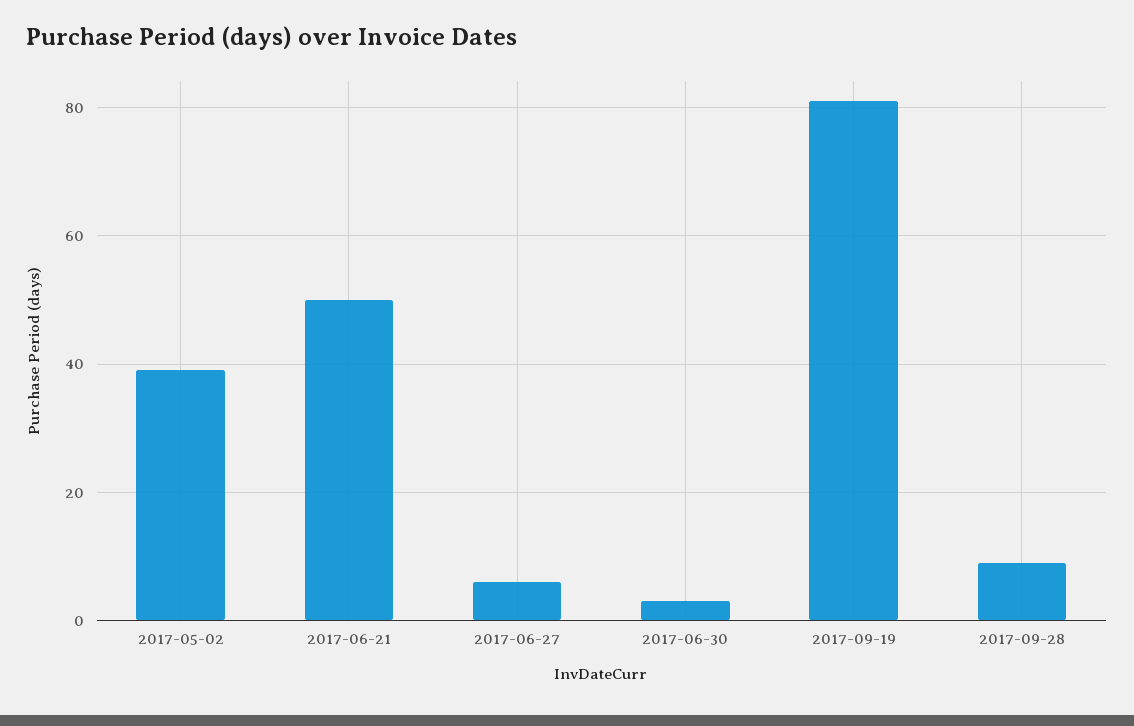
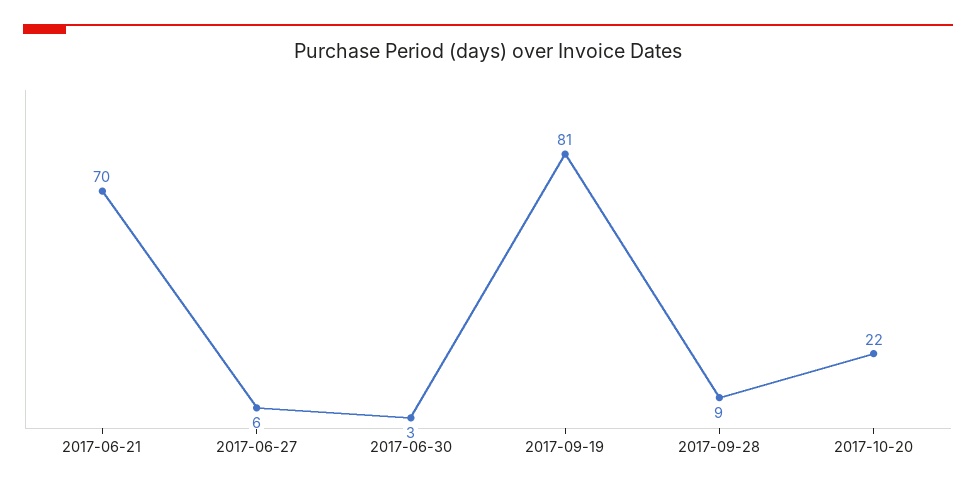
2017-05-02: 40 -> none
2017-06-21: 50 -> 70
2017-10-20: none -> 22

